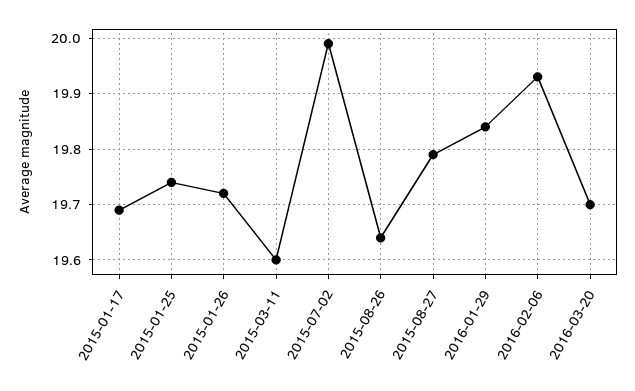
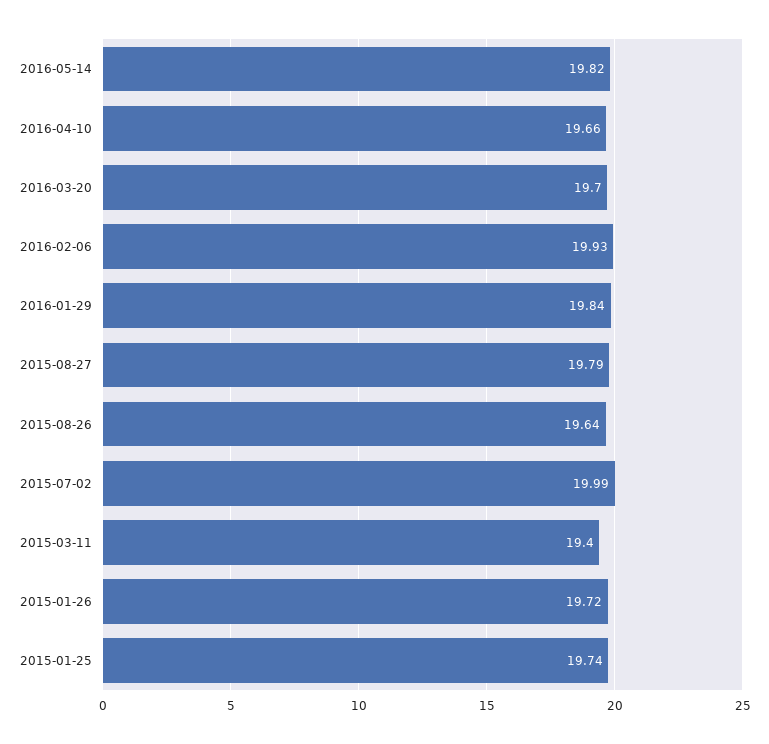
2015-01-17: 19.7 -> none
2015-03-11: 19.6 -> 19.4
2016-05-14: none -> 19.82
2016-04-10: none -> 19.66

